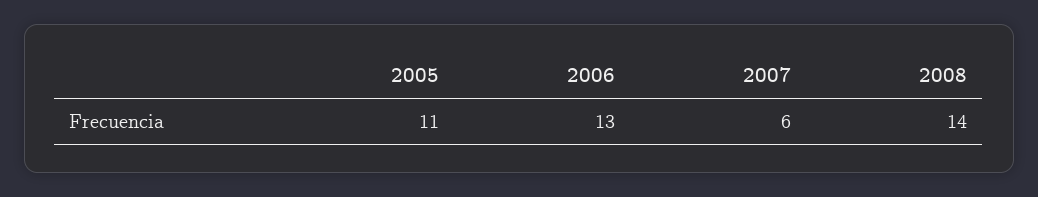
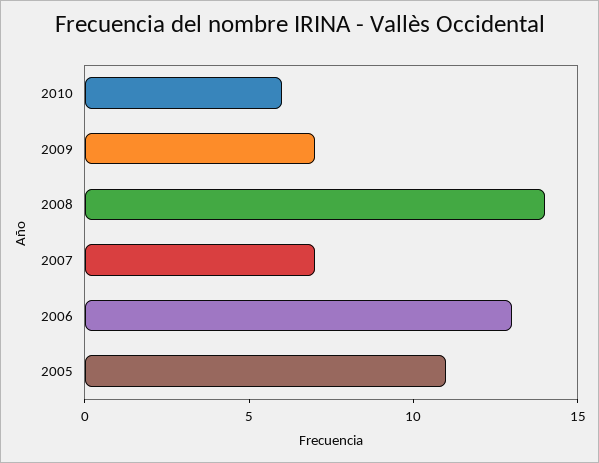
2007: 6 -> 7
2010: none -> 6
2009: none -> 7

